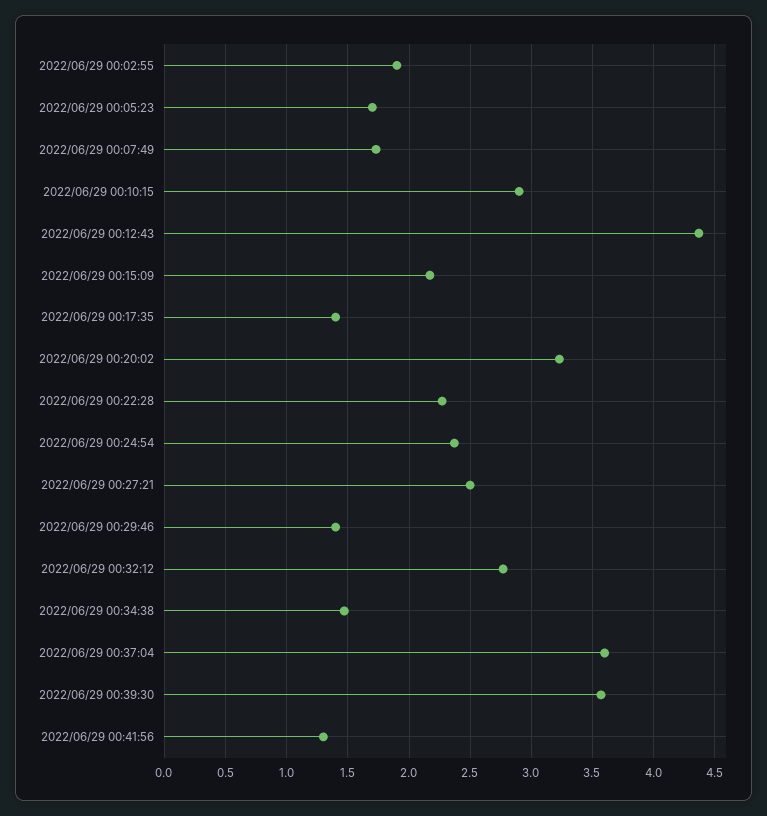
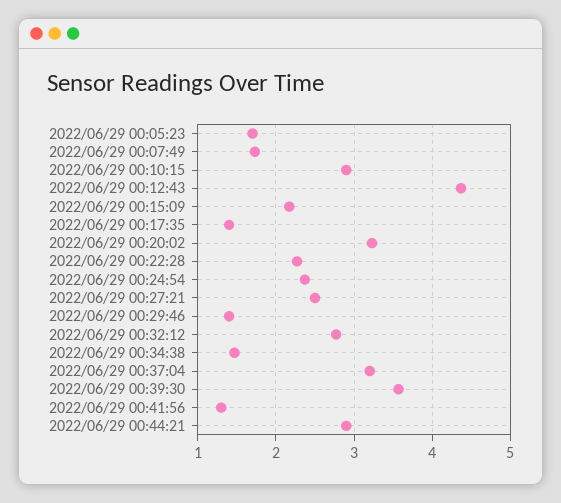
2022/06/29 00:02:55: 1.9 -> none
2022/06/29 00:37:04: 3.6 -> 3.2
2022/06/29 00:44:21: none -> 2.9

